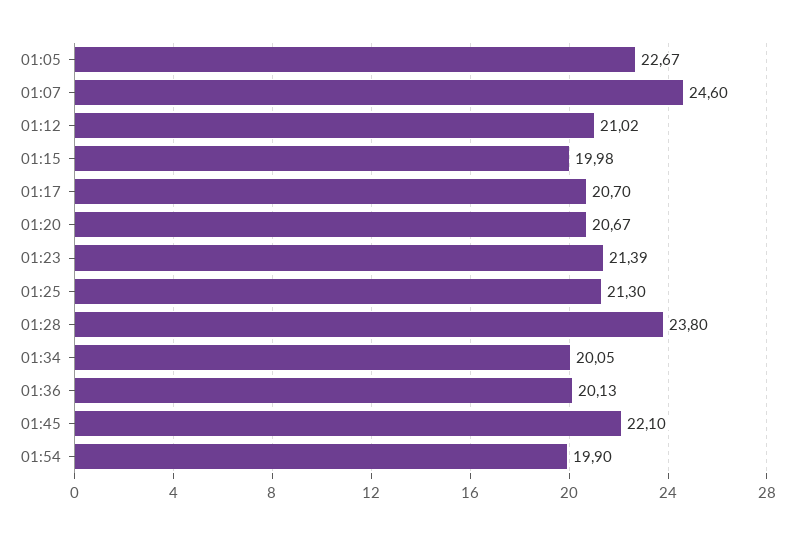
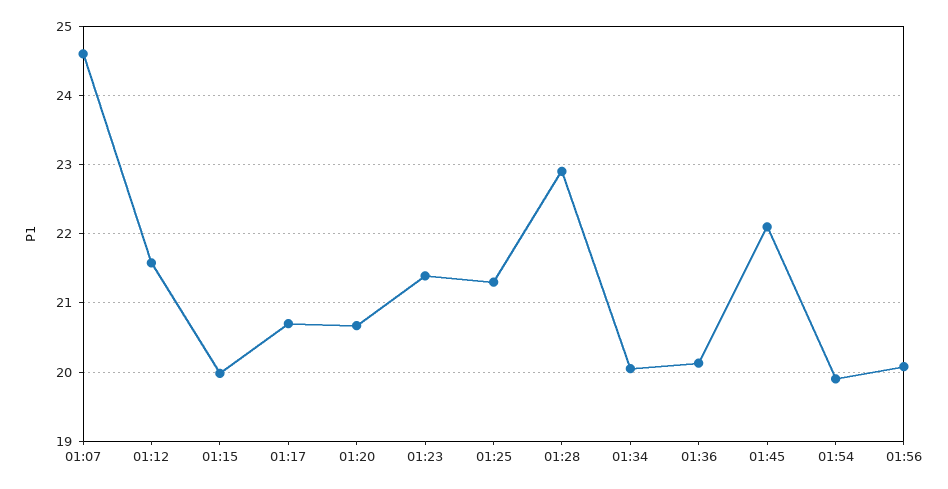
01:05: 22.67 -> none
01:12: 21.02 -> 21.6
01:28: 23.8 -> 22.9
01:56: none -> 20.1

